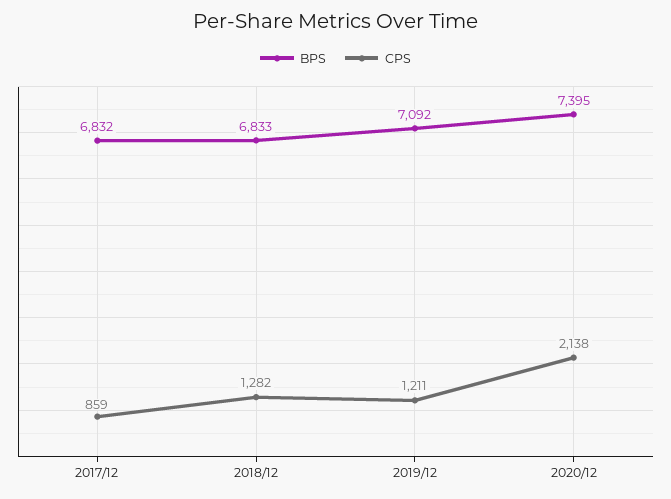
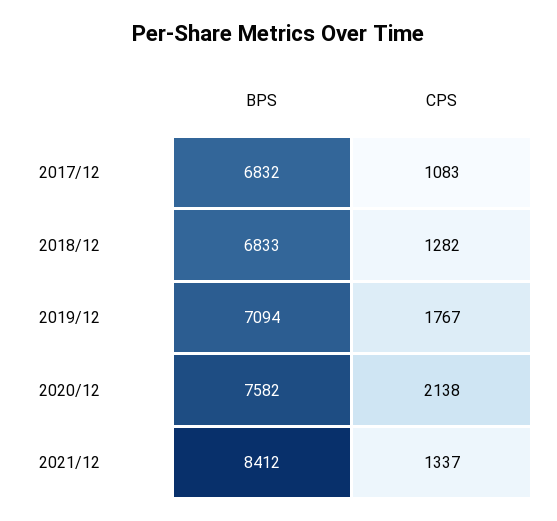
CPS, 2017/12: 859 -> 1083
BPS, 2019/12: 7092 -> 7094
CPS, 2019/12: 1211 -> 1767
BPS, 2020/12: 7395 -> 7582
BPS, 2021/12: none -> 8412
CPS, 2021/12: none -> 1337

